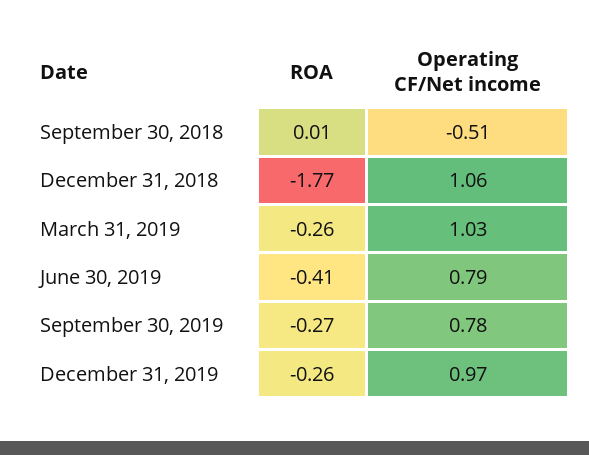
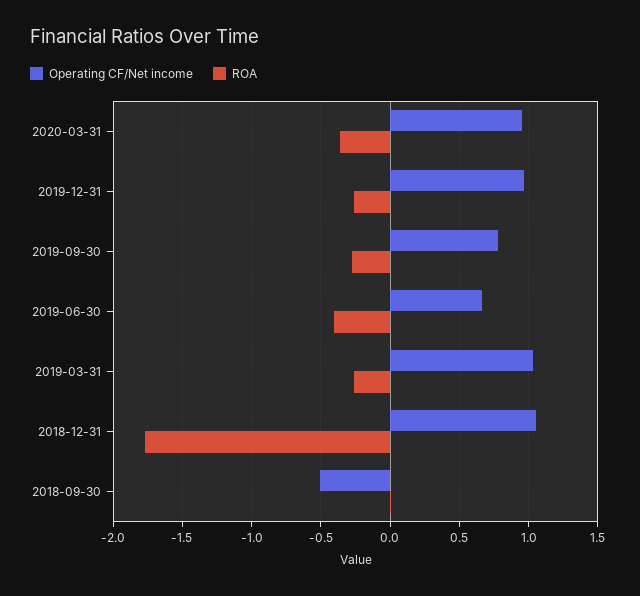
Operating CF/Net income, June 30, 2019: 0.79 -> 0.65
Operating CF/Net income, 2020-03-31: none -> 0.95
ROA, 2020-03-31: none -> -0.35

